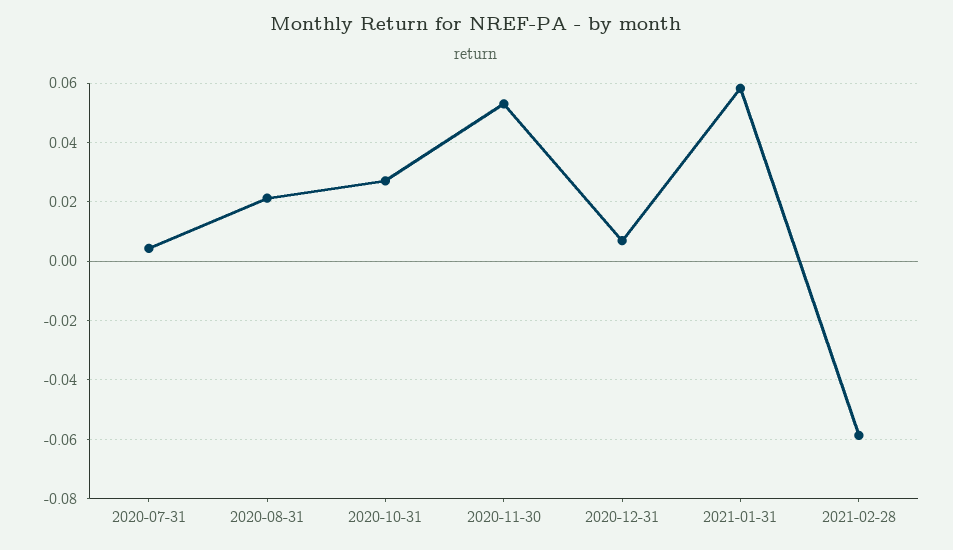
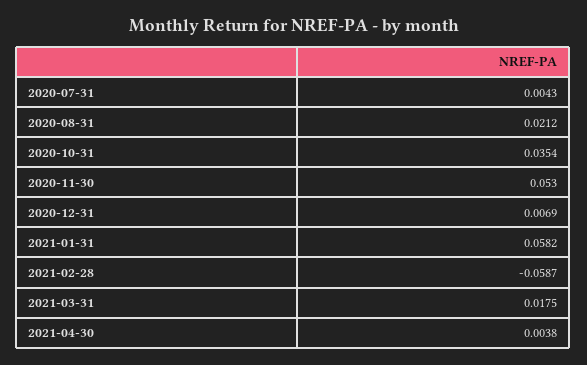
2020-10-31: 0.0275 -> 0.0354
2021-03-31: none -> 0.0175
2021-04-30: none -> 0.0038

